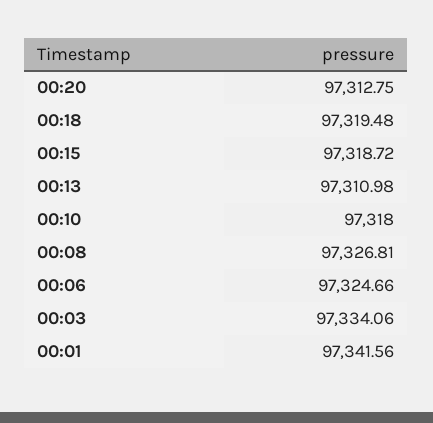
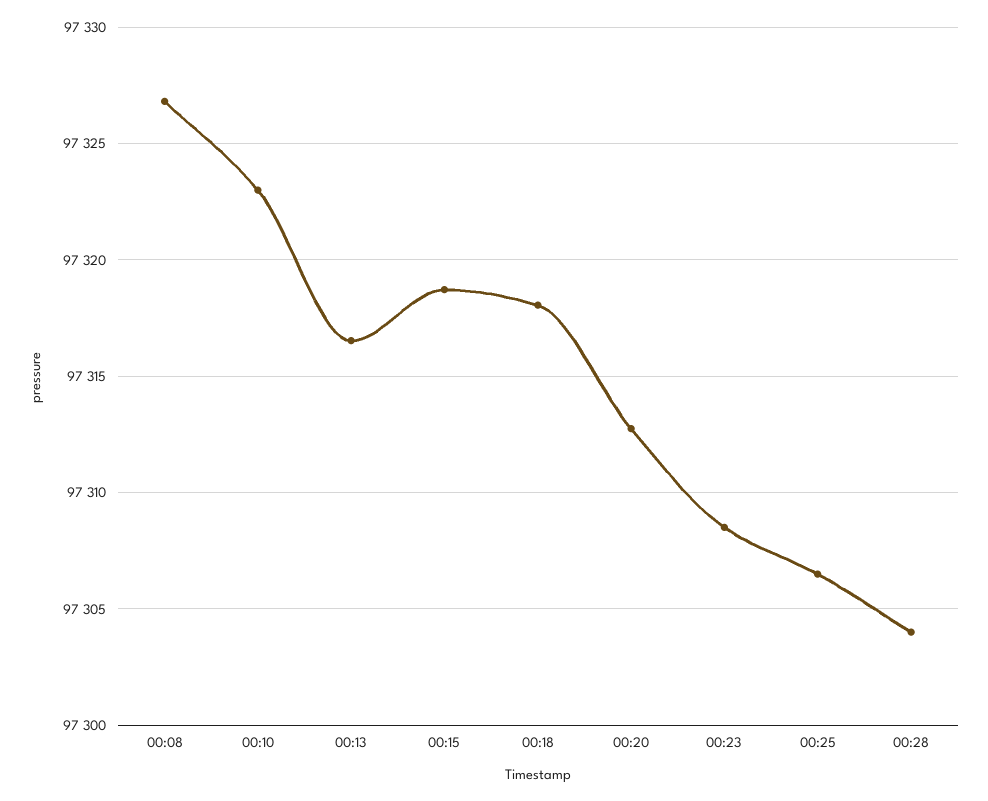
00:18: 97319.48 -> 97318
00:13: 97310.98 -> 97316.5
00:10: 97318 -> 97323
00:06: 97324.66 -> none
00:03: 97334.06 -> none
00:01: 97341.56 -> none
00:23: none -> 97308.5
00:25: none -> 97306.5
00:28: none -> 97304

